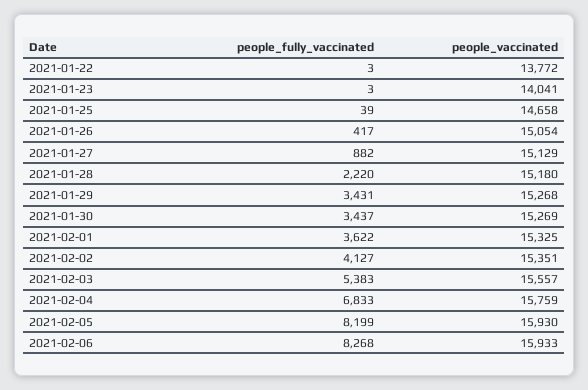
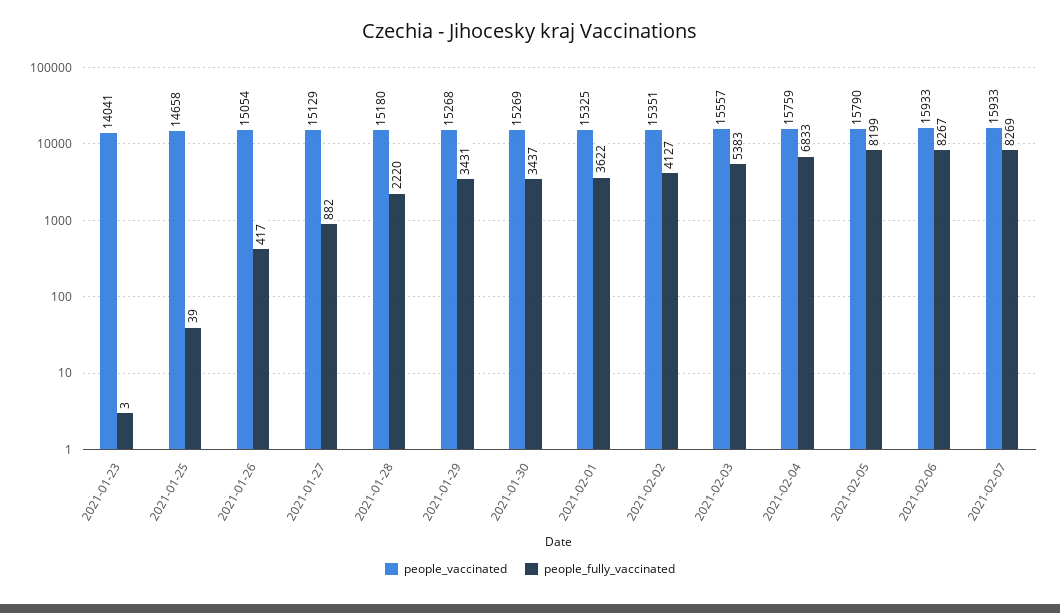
people_fully_vaccinated, 2021-01-22: 3 -> none
people_vaccinated, 2021-01-22: 13772 -> none
people_vaccinated, 2021-02-05: 15930 -> 15790
people_fully_vaccinated, 2021-02-06: 8268 -> 8267
people_vaccinated, 2021-02-07: none -> 15933
people_fully_vaccinated, 2021-02-07: none -> 8269

